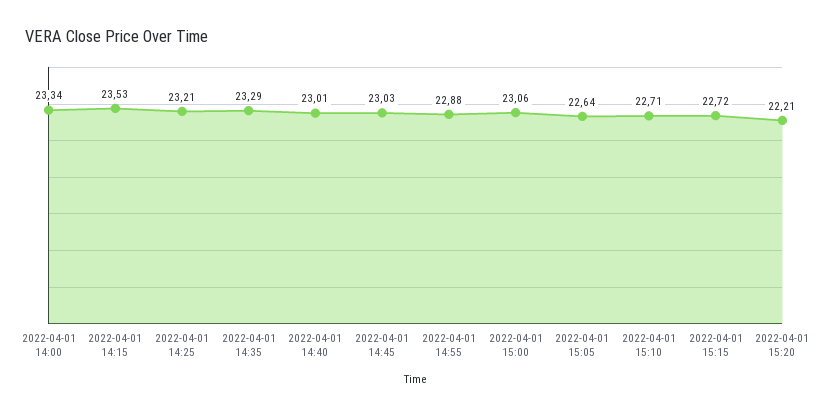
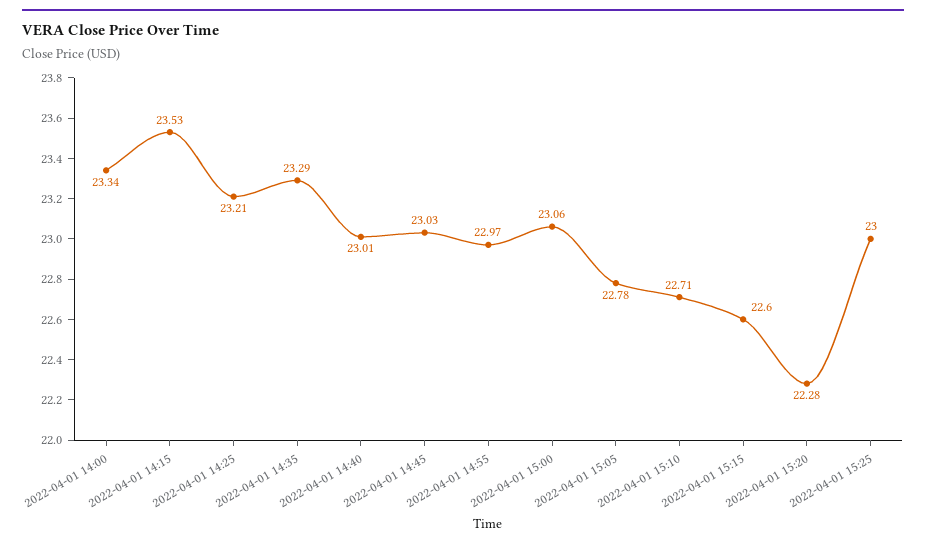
2022-04-01 14:55: 22.88 -> 22.97
2022-04-01 15:05: 22.64 -> 22.78
2022-04-01 15:15: 22.72 -> 22.6
2022-04-01 15:20: 22.21 -> 22.28
2022-04-01 15:25: none -> 23

